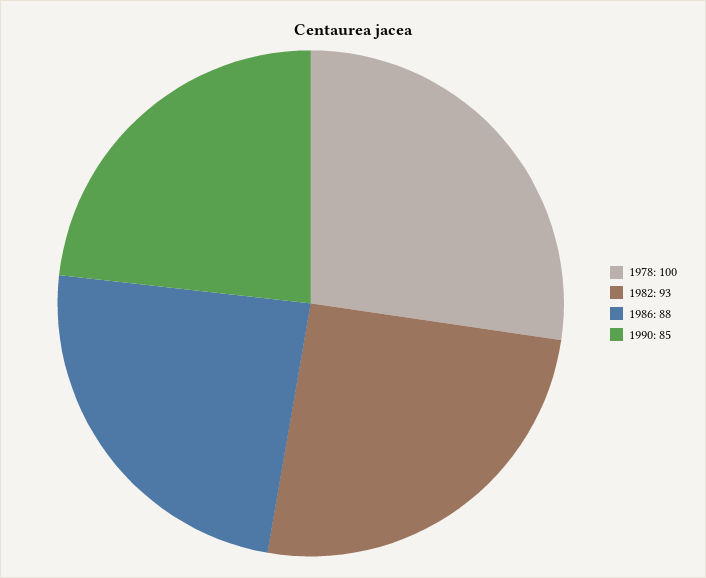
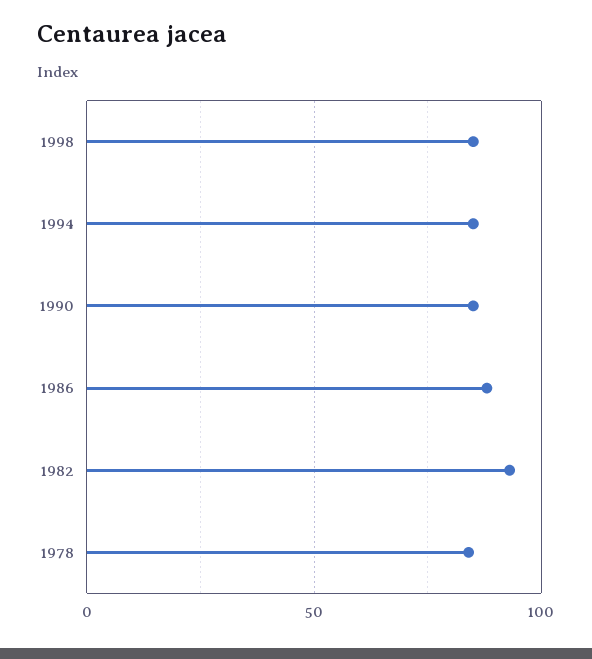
1978: 100 -> 85
1998: none -> 85
1994: none -> 85

